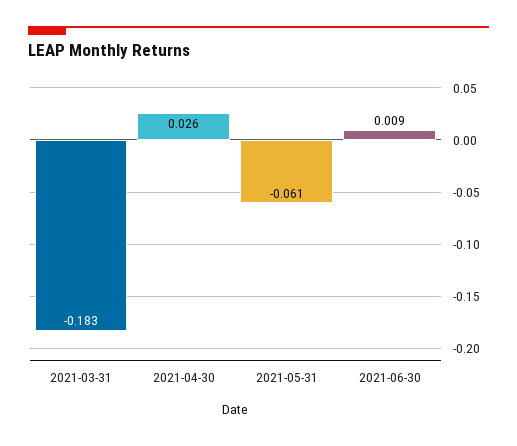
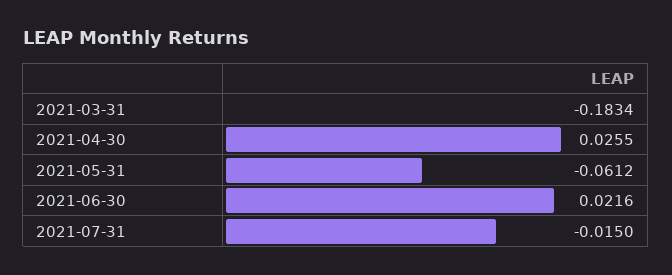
2021-06-30: 0.009 -> 0.0216
2021-07-31: none -> -0.015

